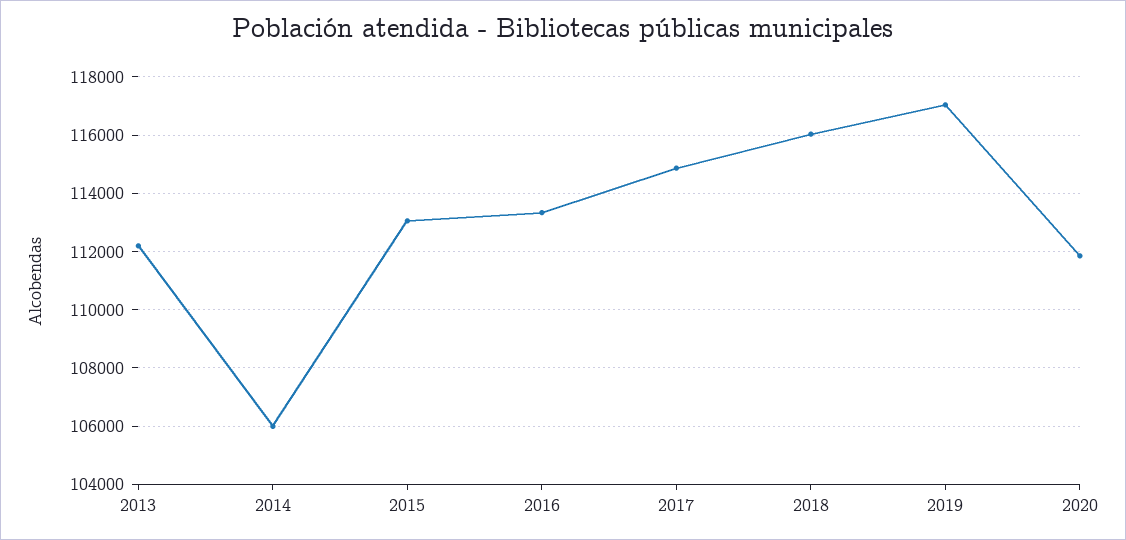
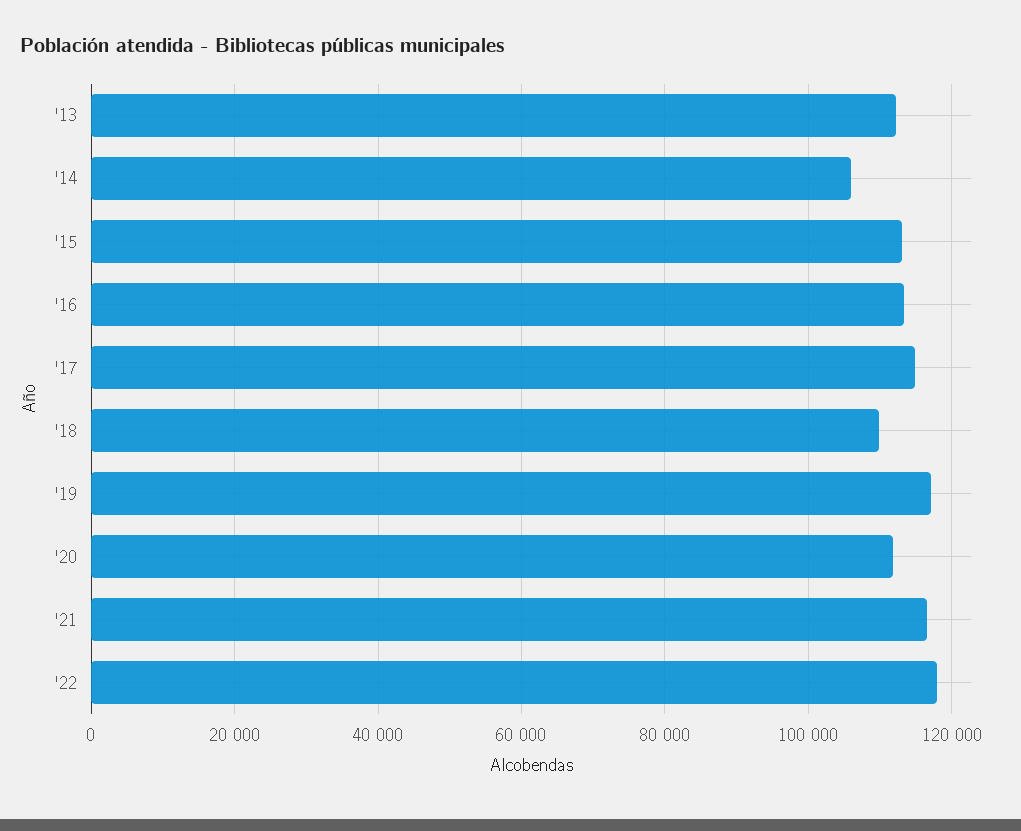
2018: 116000 -> 110000
'21: none -> 116000
'22: none -> 118000

